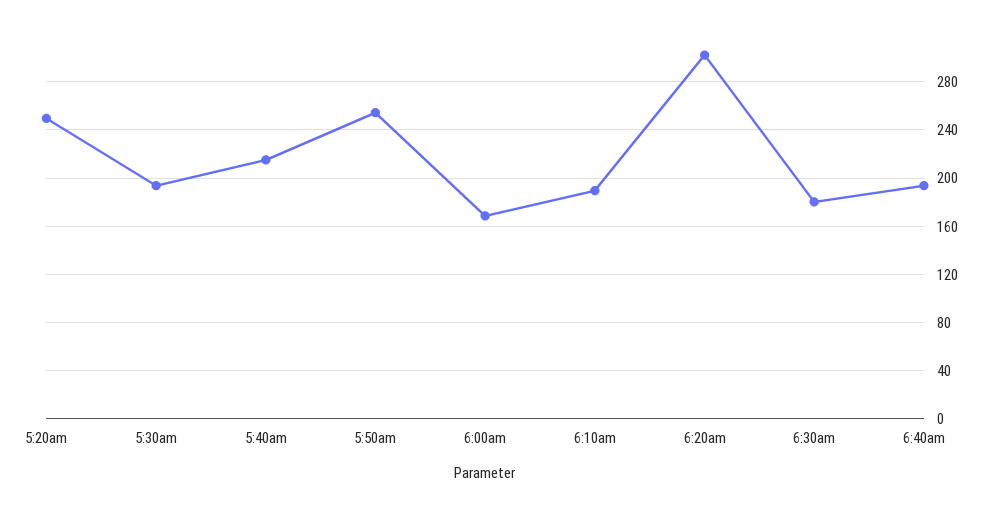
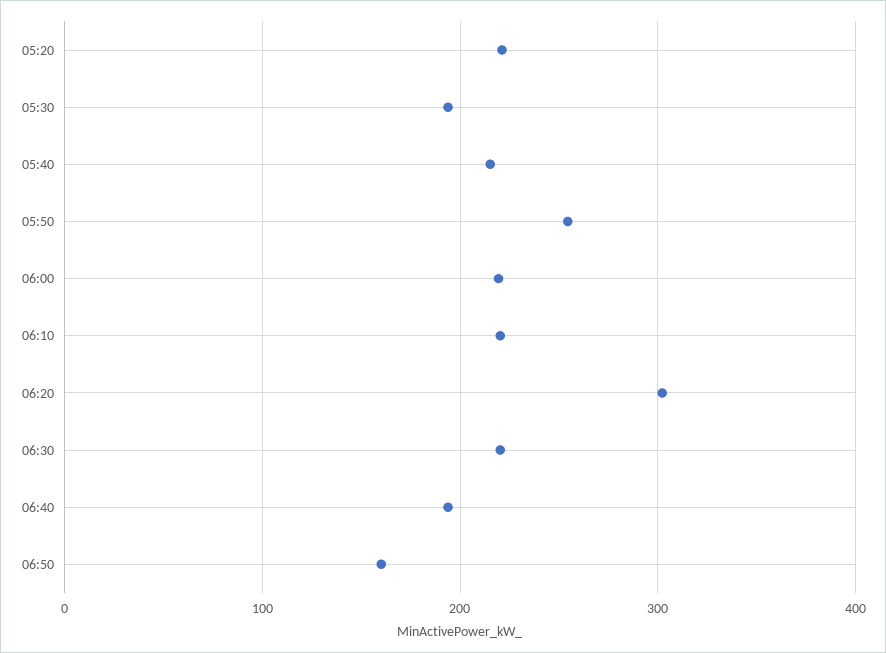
5:20am: 250 -> 220
6:00am: 170 -> 220
6:10am: 190 -> 220
6:30am: 180 -> 220
06:50: none -> 160

